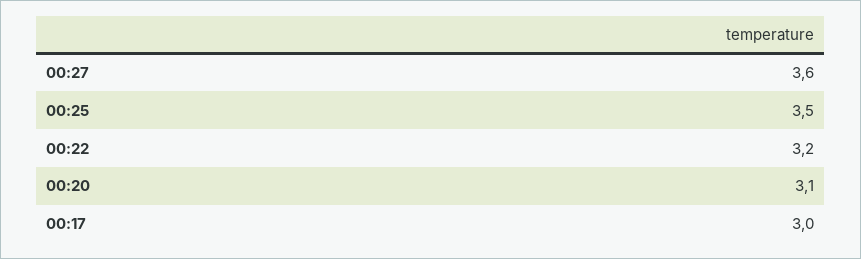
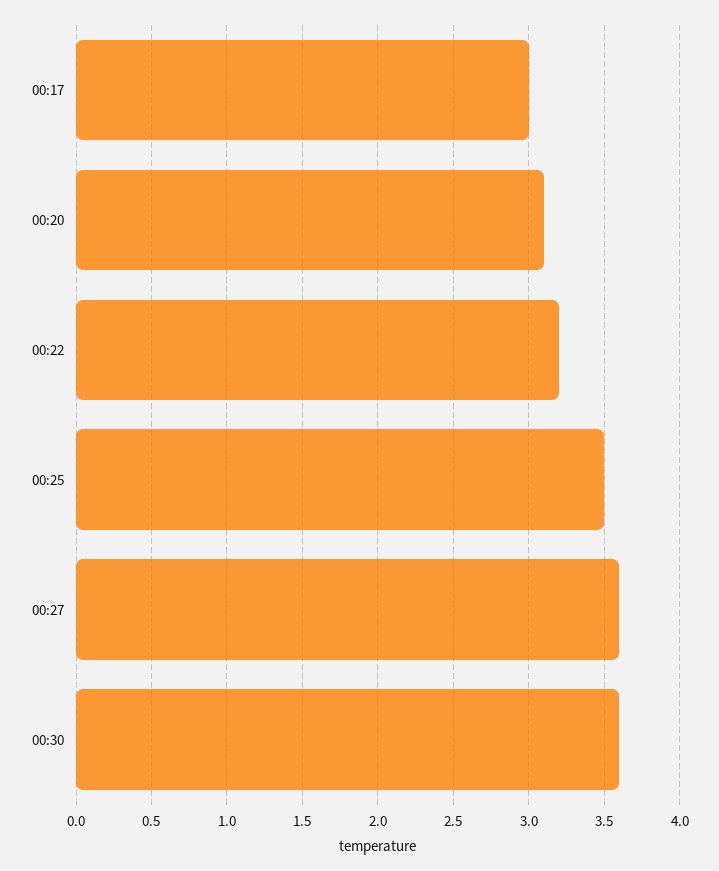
00:30: none -> 3.6

